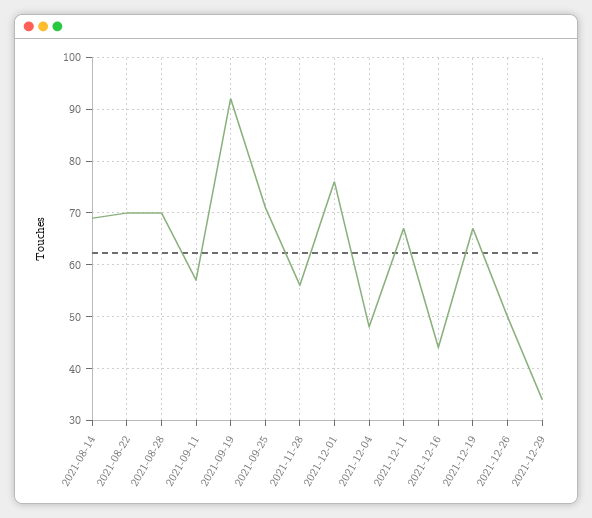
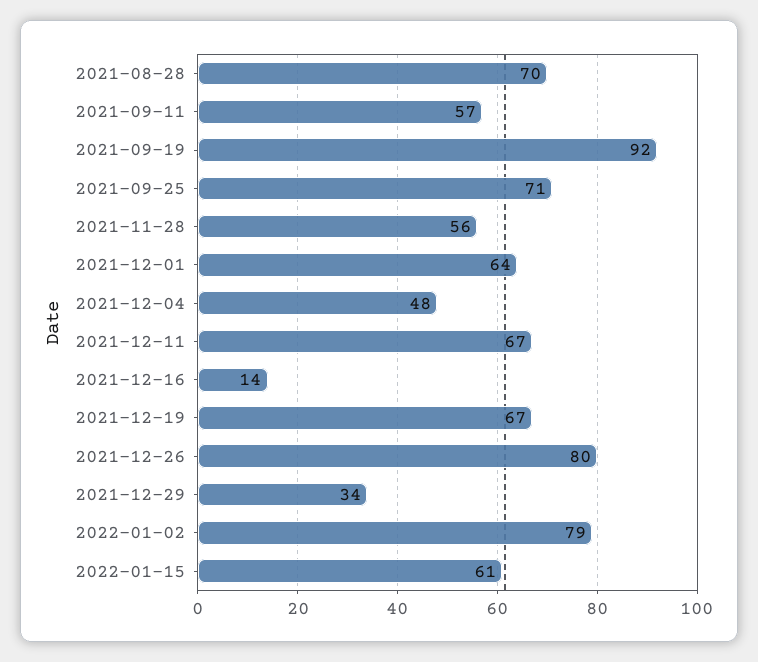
2021-08-14: 70 -> none
2021-08-22: 70 -> none
2021-12-01: 75 -> 64
2021-12-16: 45 -> 14
2021-12-26: 50 -> 80
2022-01-02: none -> 79
2022-01-15: none -> 61

